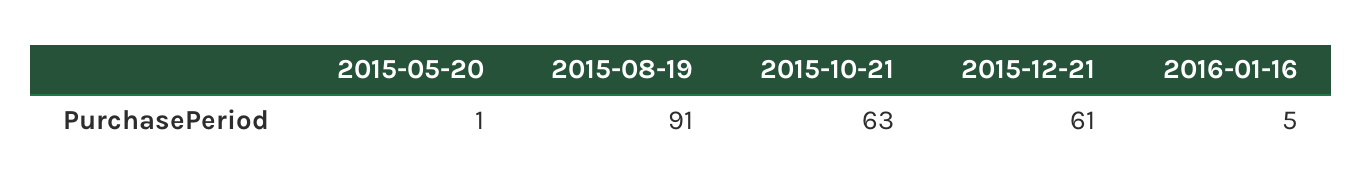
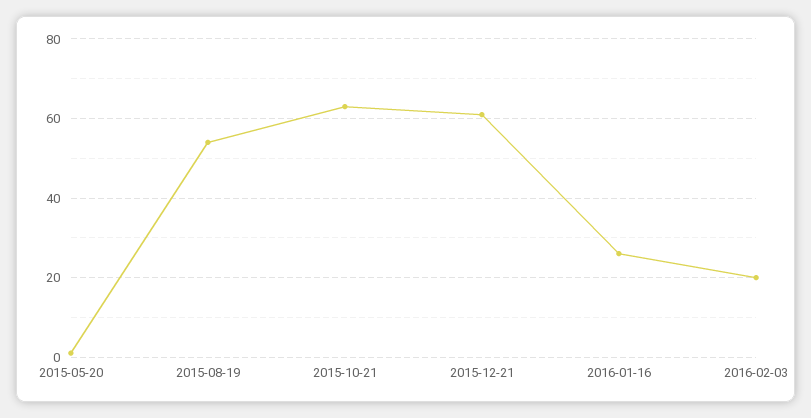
2015-08-19: 91 -> 55
2016-01-16: 5 -> 25
2016-02-03: none -> 20

